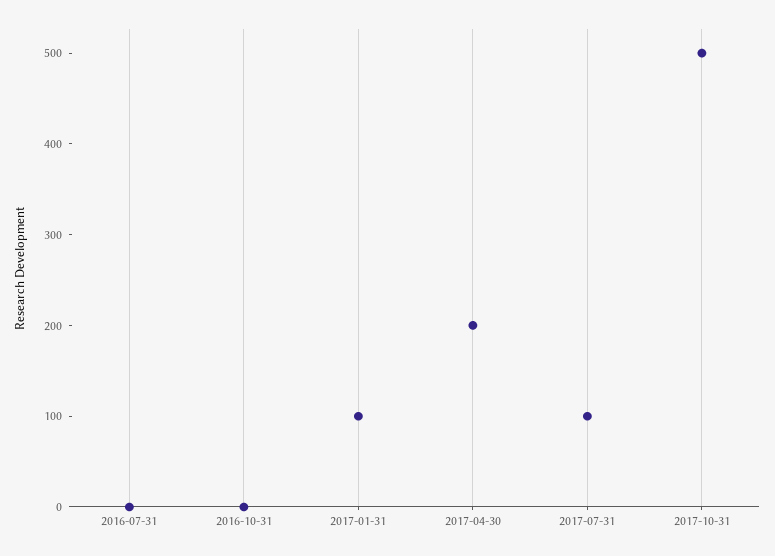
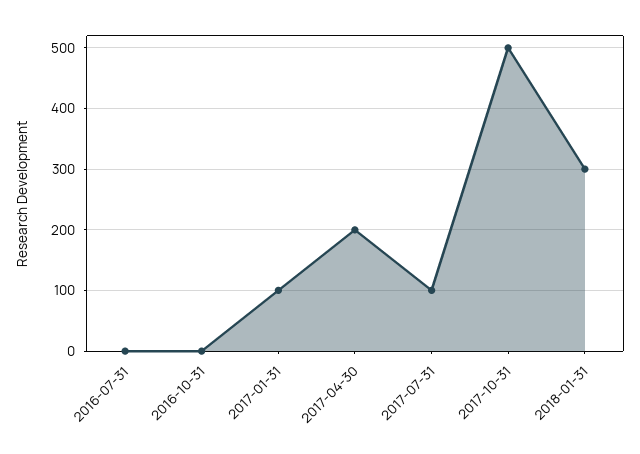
2018-01-31: none -> 300

